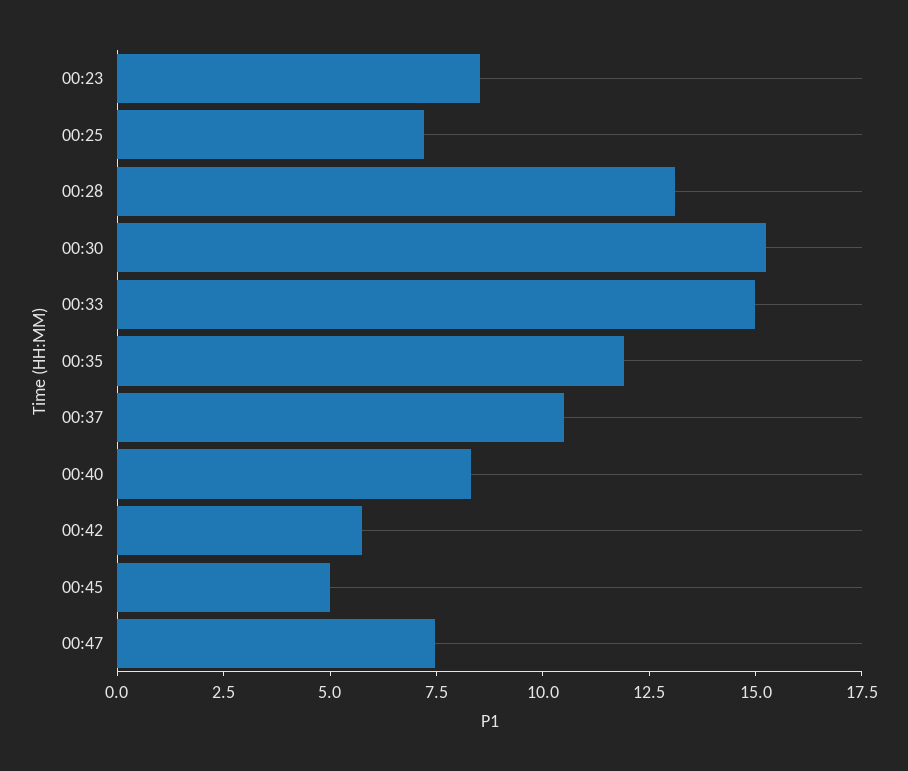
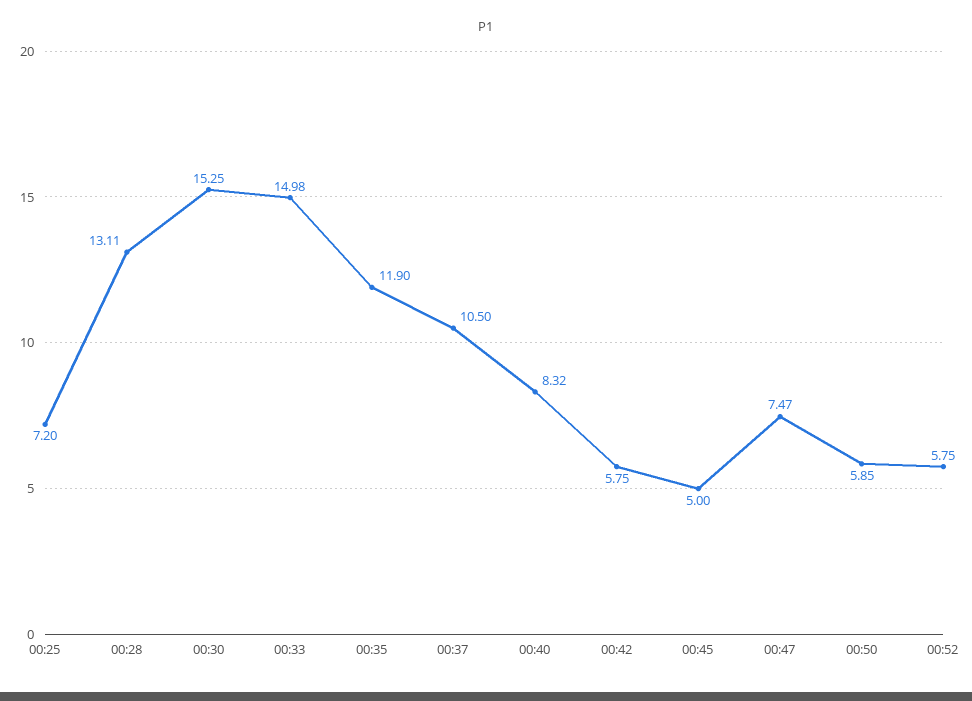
00:23: 8.5 -> none
00:50: none -> 5.85
00:52: none -> 5.75

